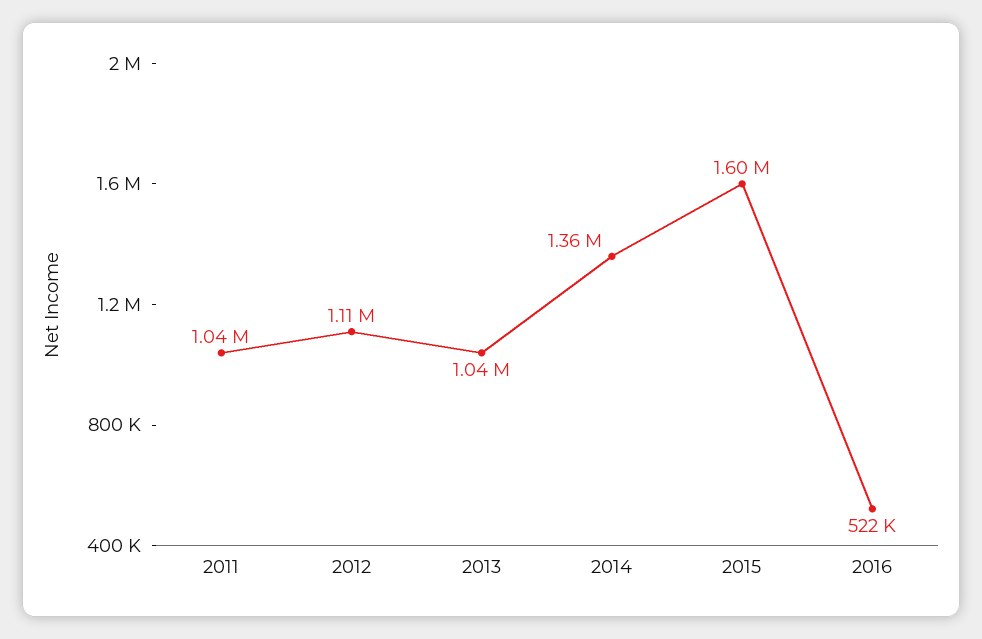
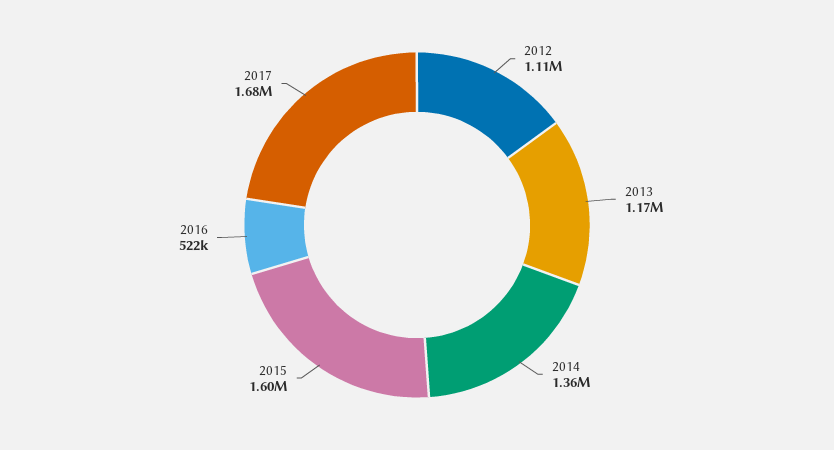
2011: 1040000 -> none
2013: 1040000 -> 1170000
2017: none -> 1680000

